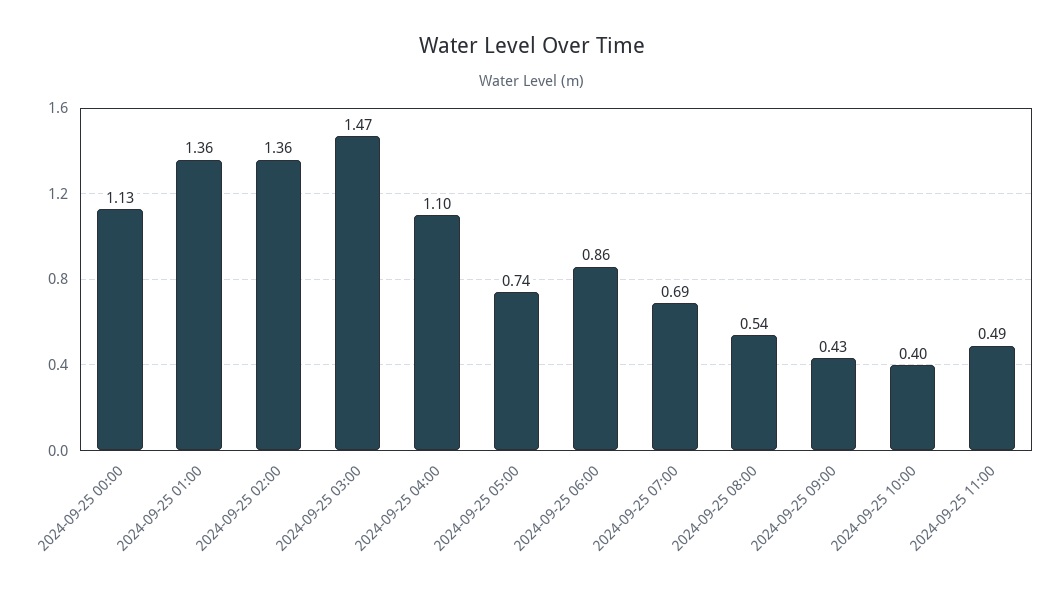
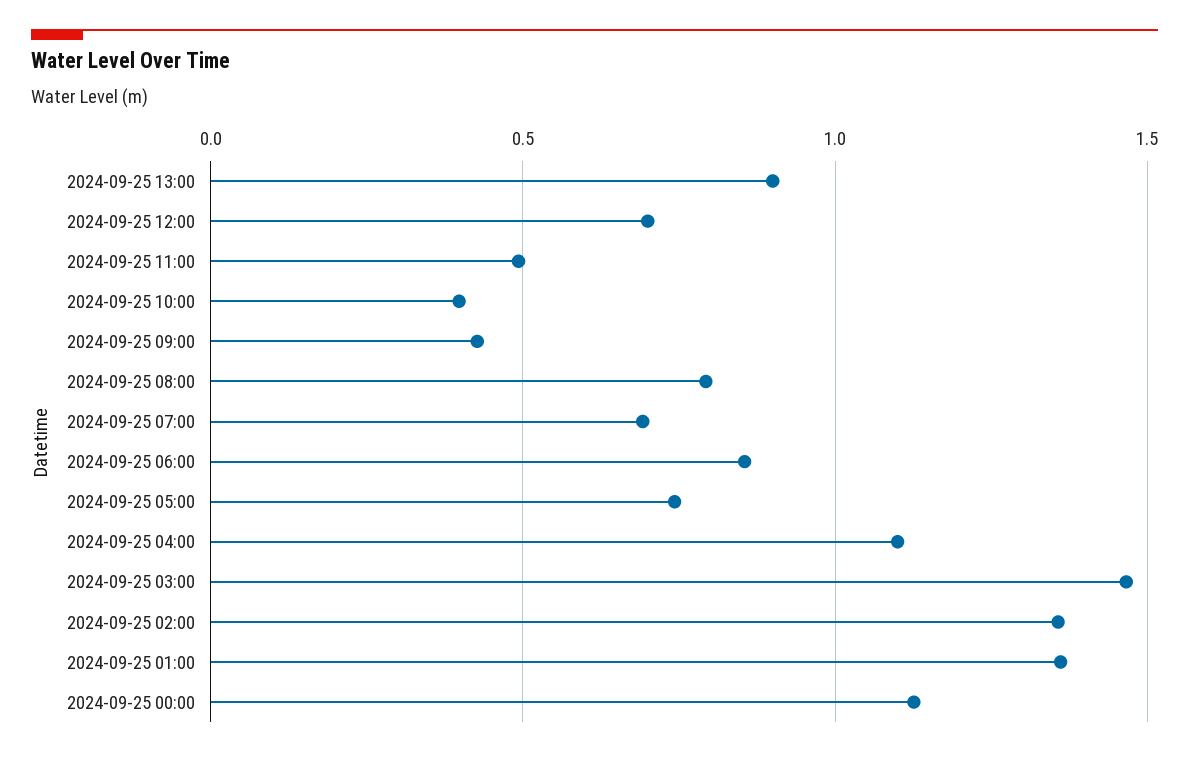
2024-09-25 08:00: 0.54 -> 0.8
2024-09-25 13:00: none -> 0.9
2024-09-25 12:00: none -> 0.7

